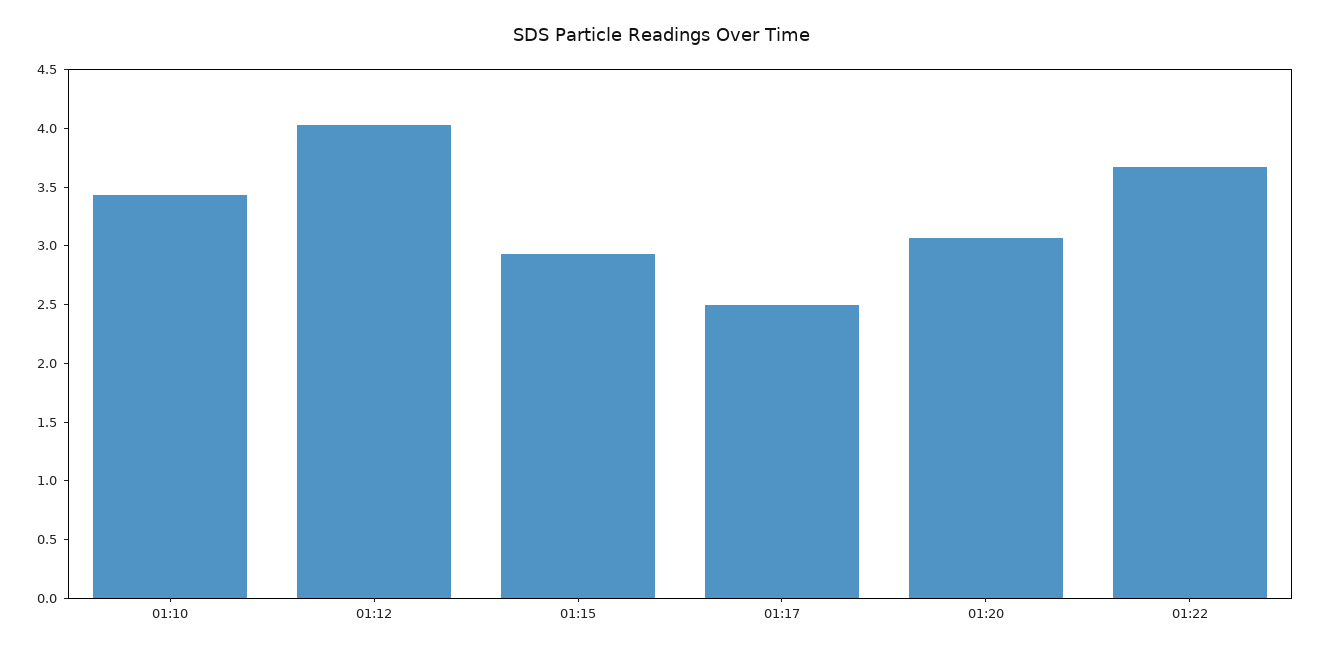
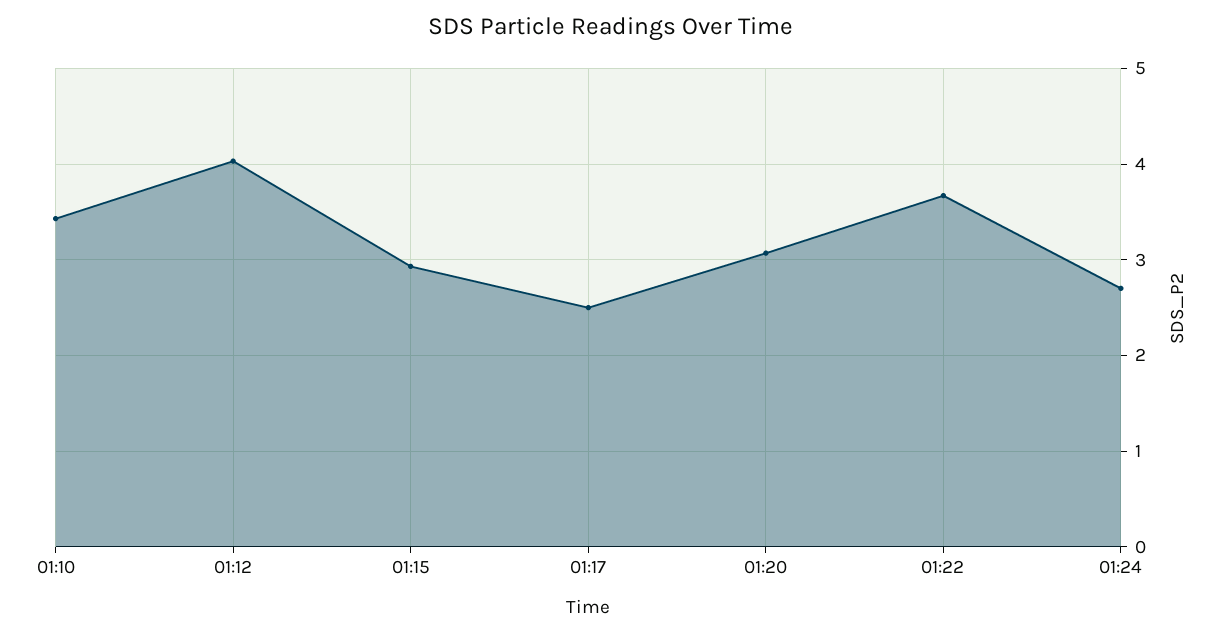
01:24: none -> 2.7

